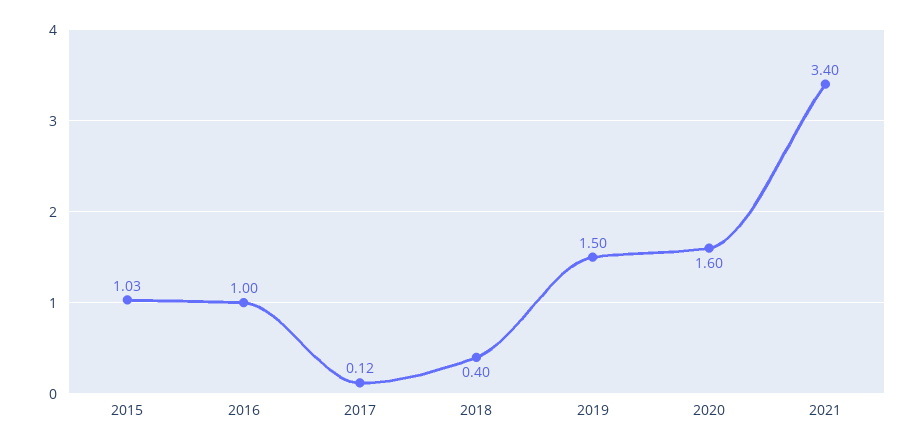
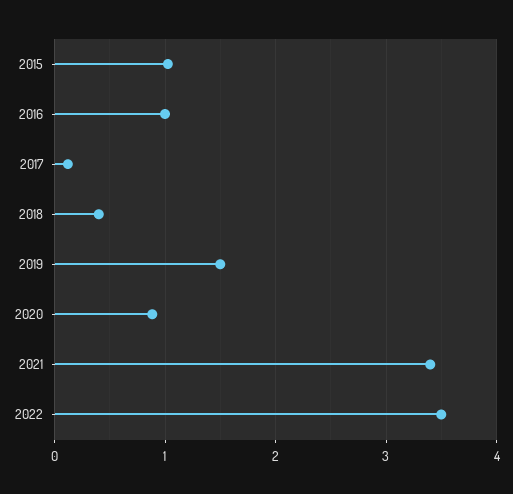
2020: 1.6 -> 0.9
2022: none -> 3.5

